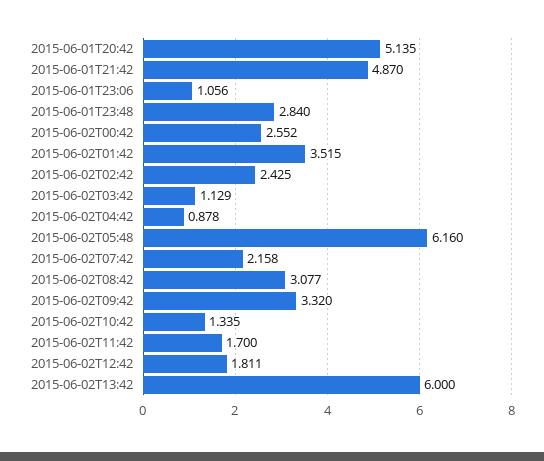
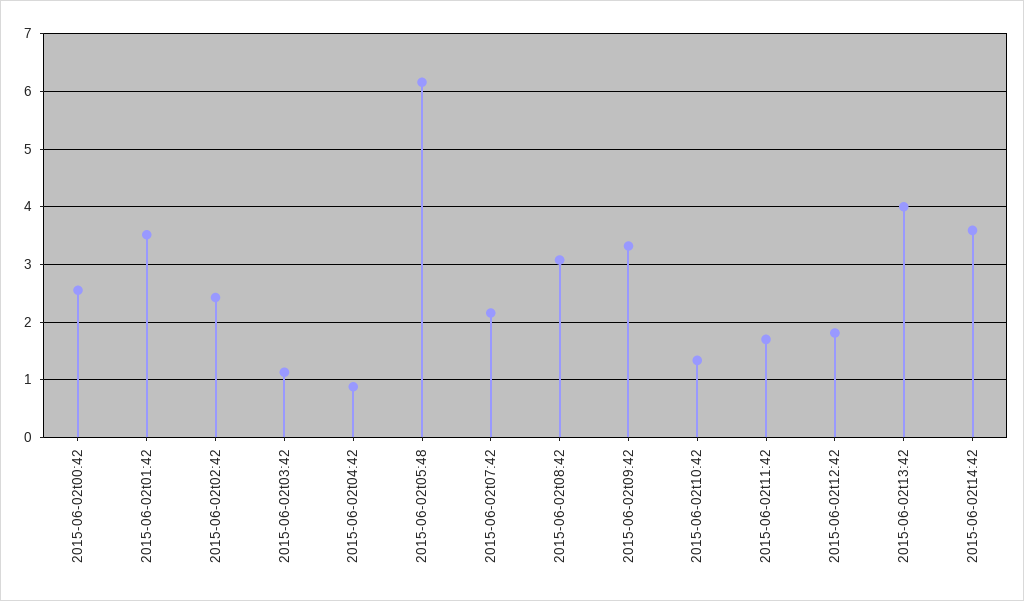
2015-06-01T20:42: 5.135 -> none
2015-06-01T21:42: 4.87 -> none
2015-06-01T23:06: 1.056 -> none
2015-06-01T23:48: 2.84 -> none
2015-06-02T13:42: 6 -> 4
2015-06-02t14:42: none -> 3.6

